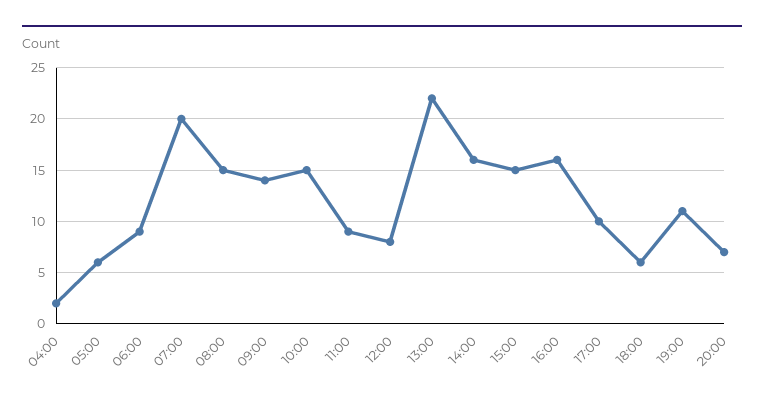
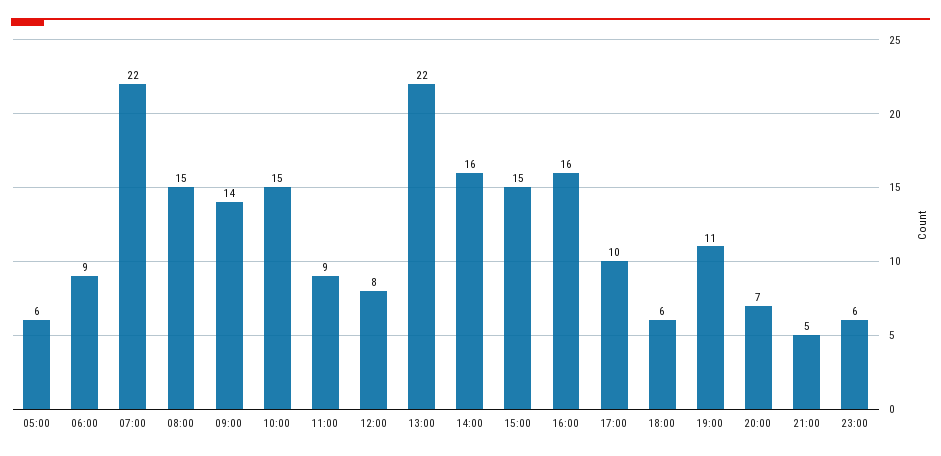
04:00: 2 -> none
07:00: 20 -> 22
21:00: none -> 5
23:00: none -> 6

